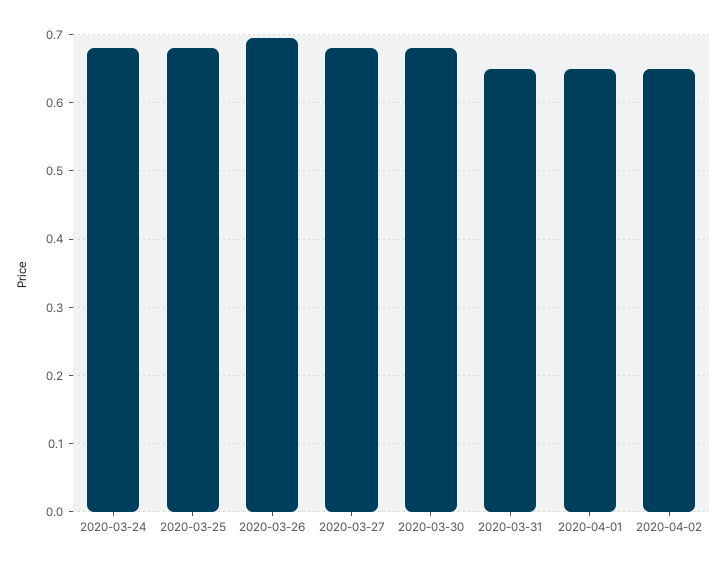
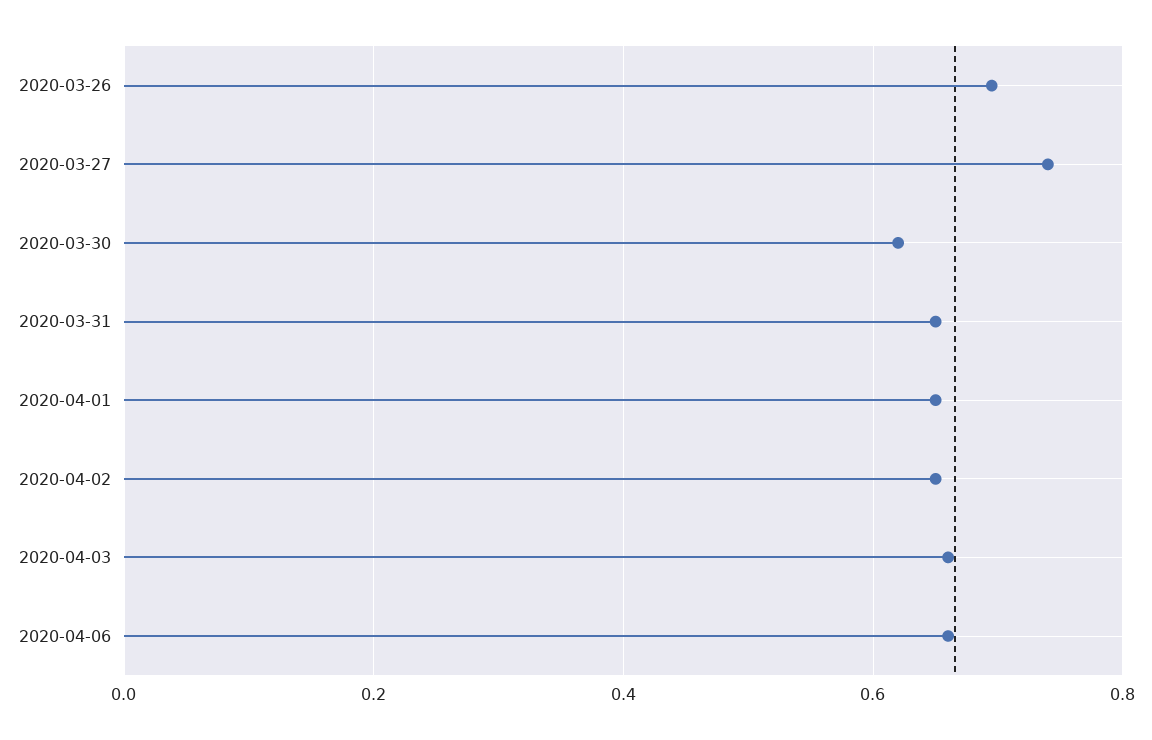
2020-03-24: 0.68 -> none
2020-03-25: 0.68 -> none
2020-03-27: 0.68 -> 0.74
2020-03-30: 0.68 -> 0.62
2020-04-03: none -> 0.66
2020-04-06: none -> 0.66

